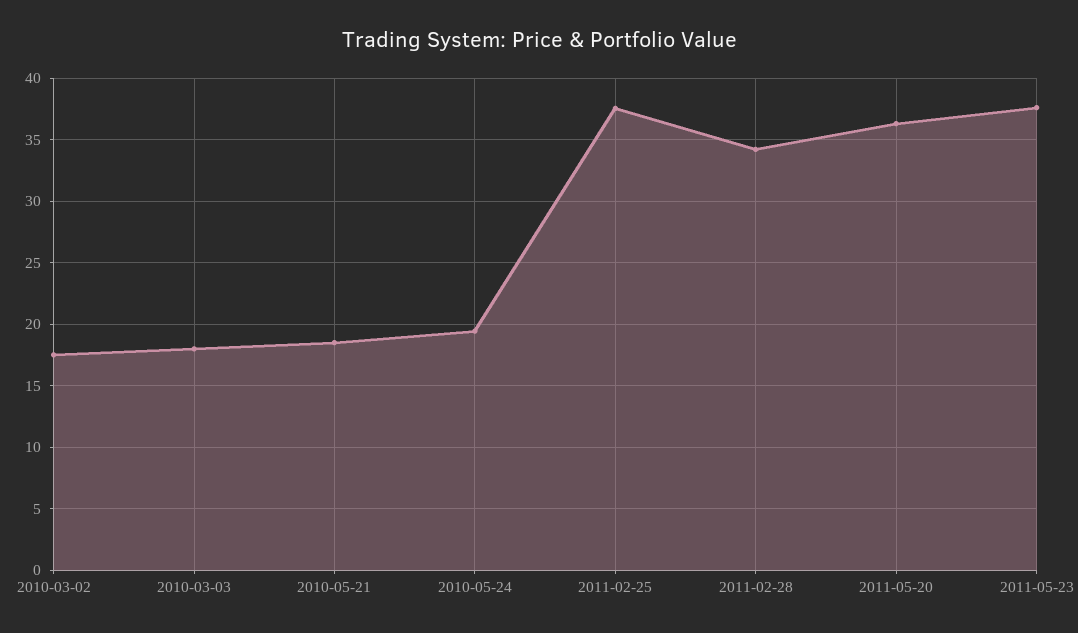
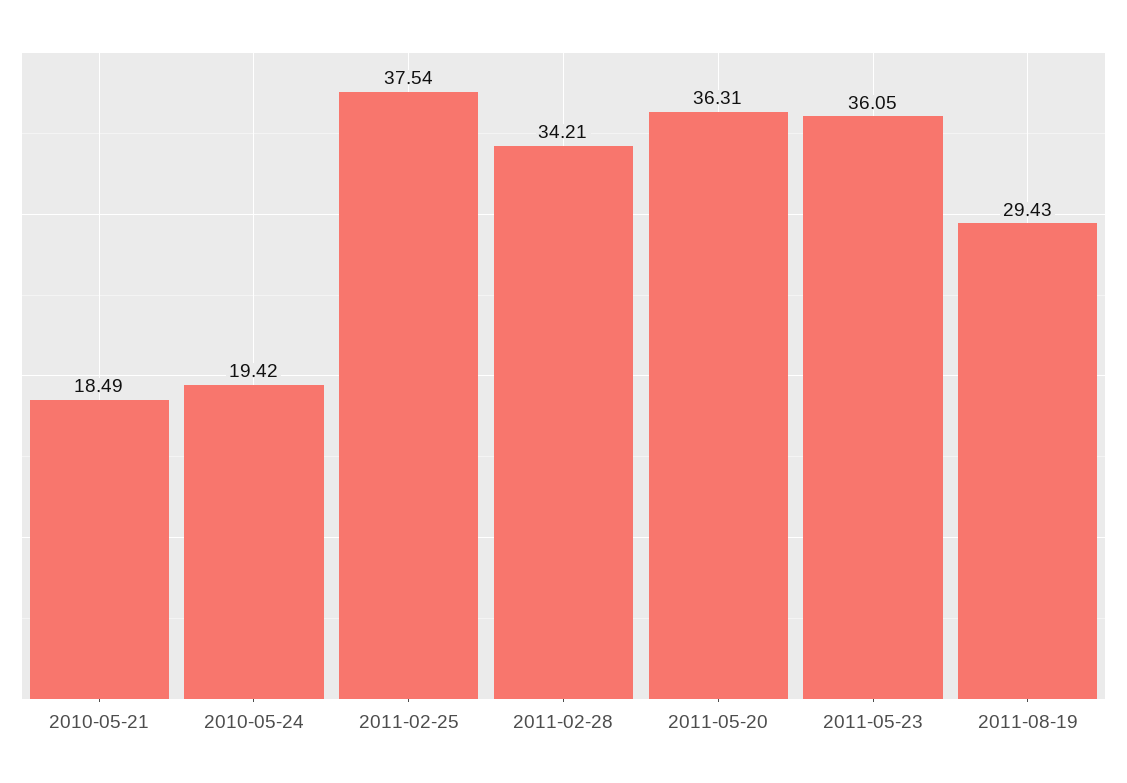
2010-03-02: 17.5 -> none
2010-03-03: 18 -> none
2011-05-23: 37.5 -> 36.05
2011-08-19: none -> 29.43

